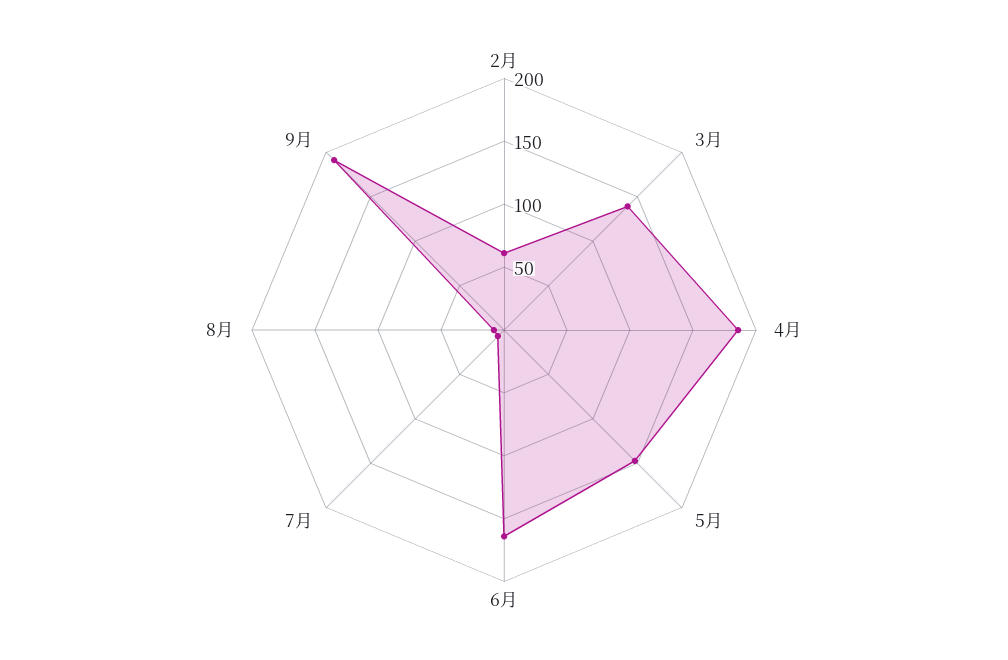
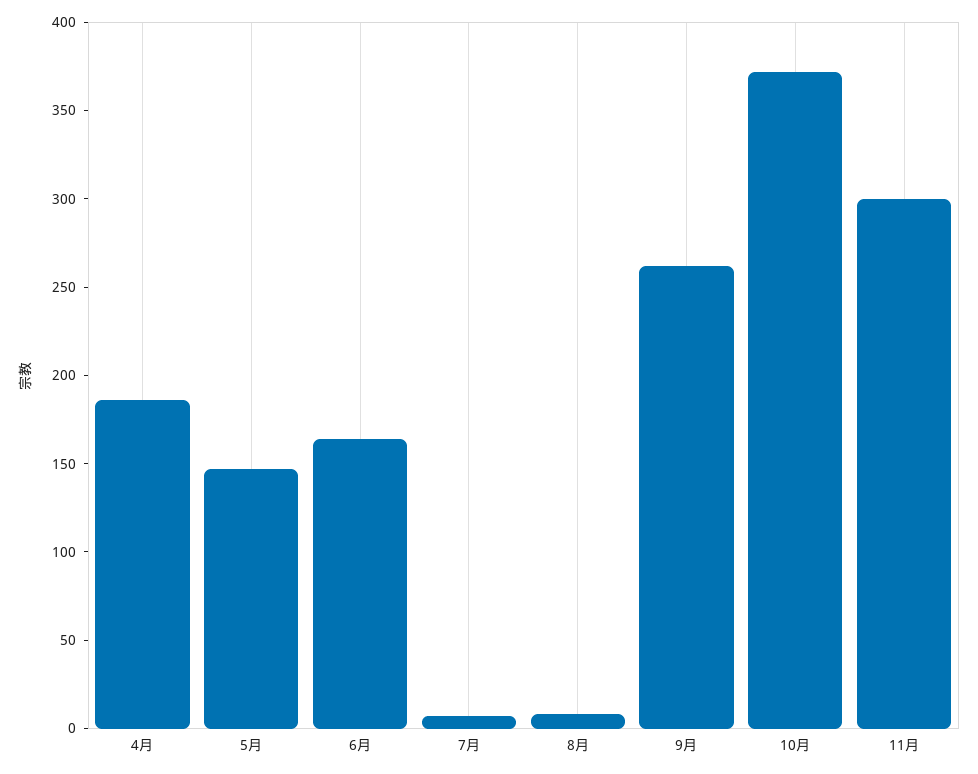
2月: 60 -> none
3月: 140 -> none
9月: 190 -> 260
10月: none -> 370
11月: none -> 300

